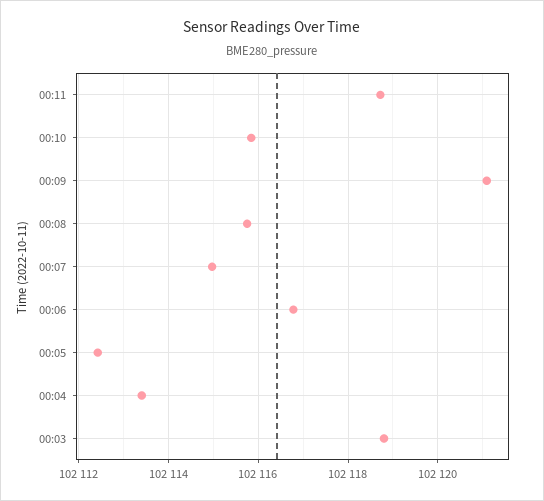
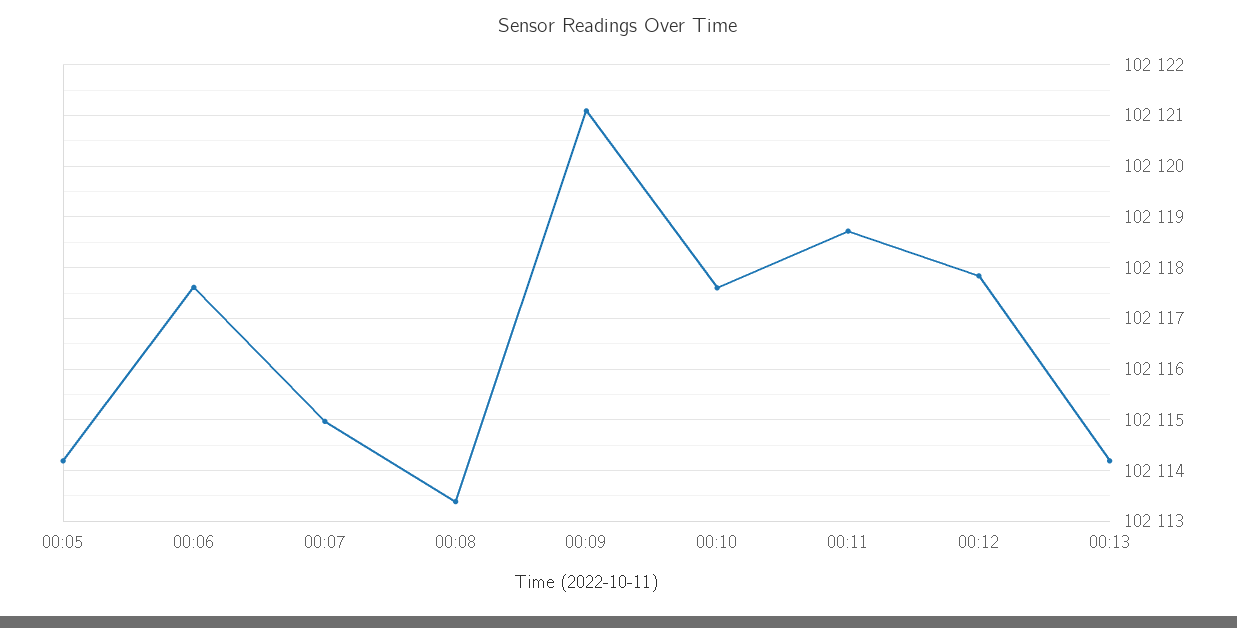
00:10: 102115.8 -> 102117.6
00:08: 102115.8 -> 102113.4
00:06: 102116.8 -> 102117.6
00:05: 102112.4 -> 102114.2
00:04: 102113.4 -> none
00:03: 102118.8 -> none
00:12: none -> 102117.8
00:13: none -> 102114.2

